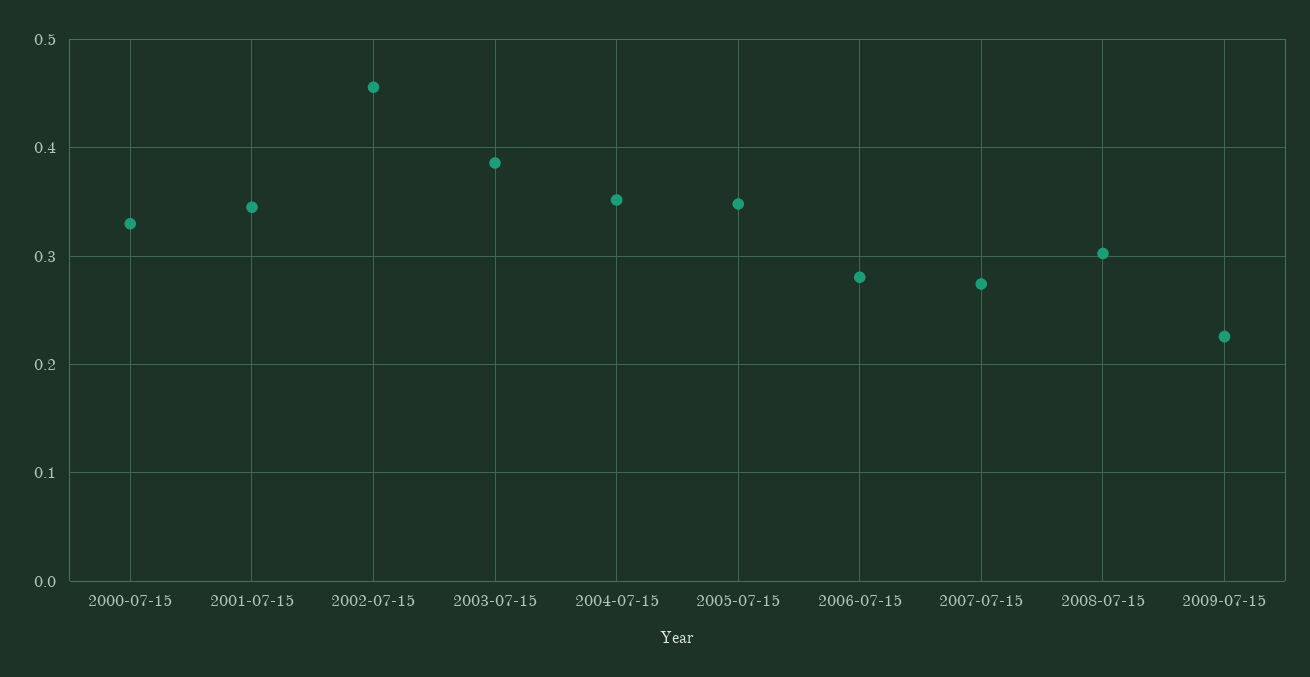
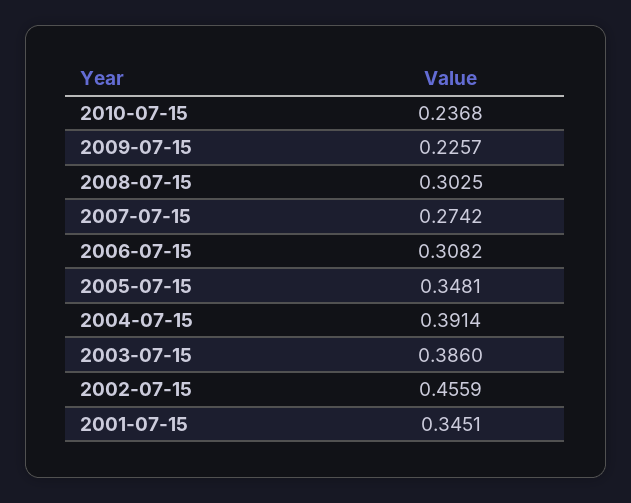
2000-07-15: 0.33 -> none
2004-07-15: 0.35 -> 0.3914
2006-07-15: 0.28 -> 0.3082
2010-07-15: none -> 0.2368

